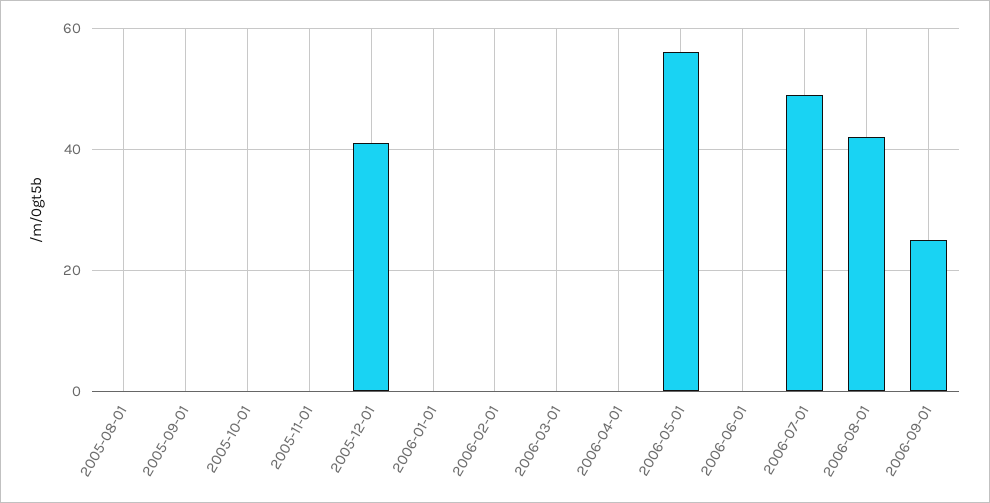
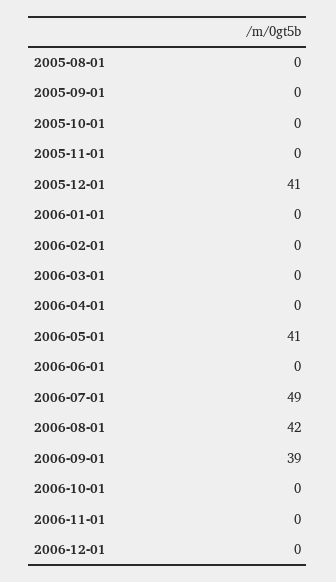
2006-05-01: 55 -> 41
2006-09-01: 25 -> 39
2006-10-01: none -> 0
2006-11-01: none -> 0
2006-12-01: none -> 0

